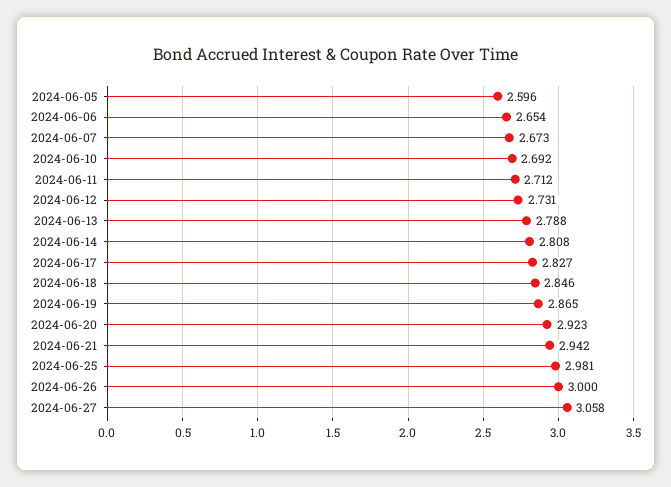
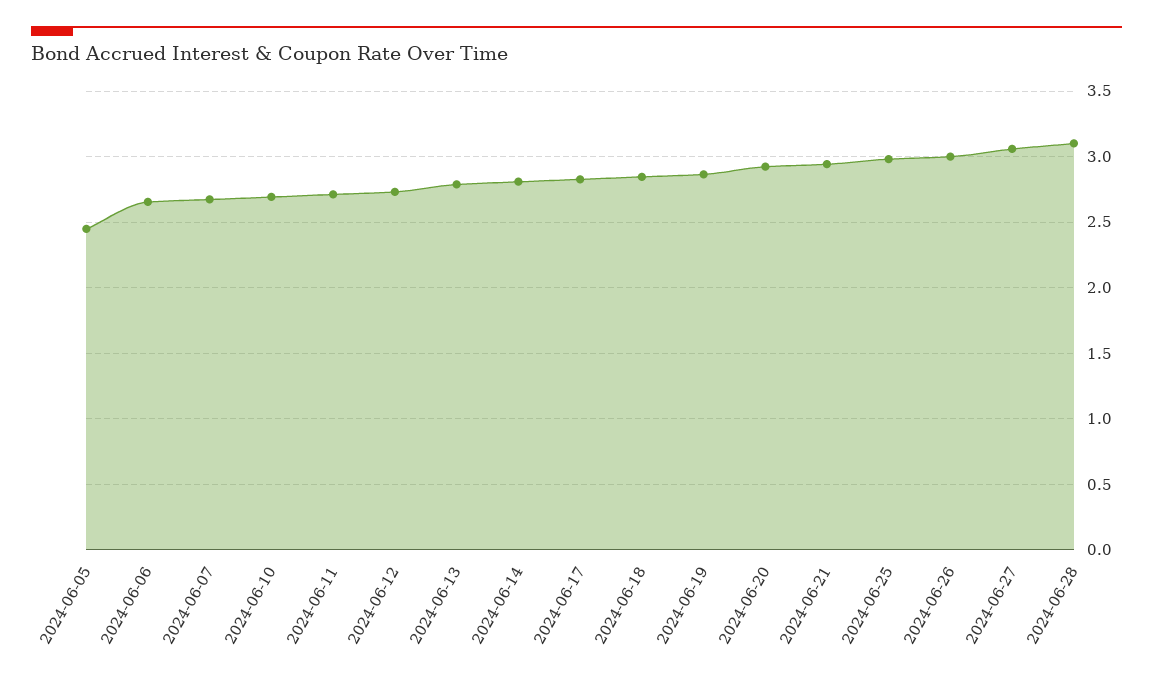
2024-06-05: 2.596 -> 2.45
2024-06-28: none -> 3.1

